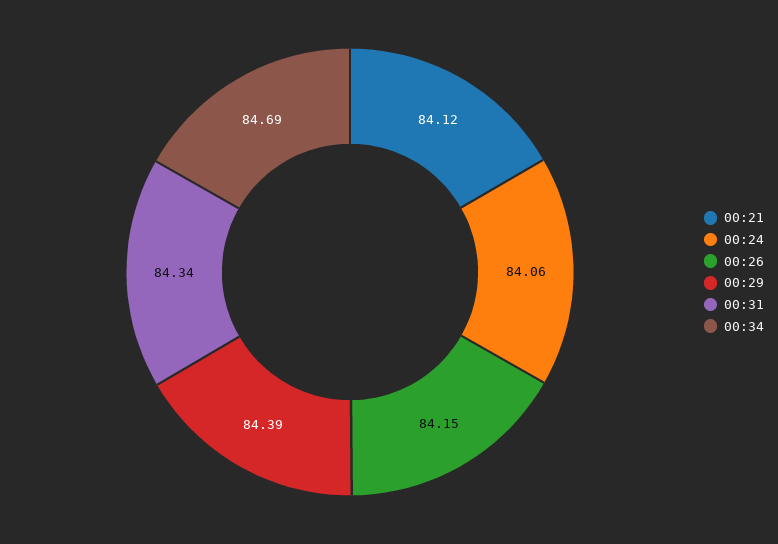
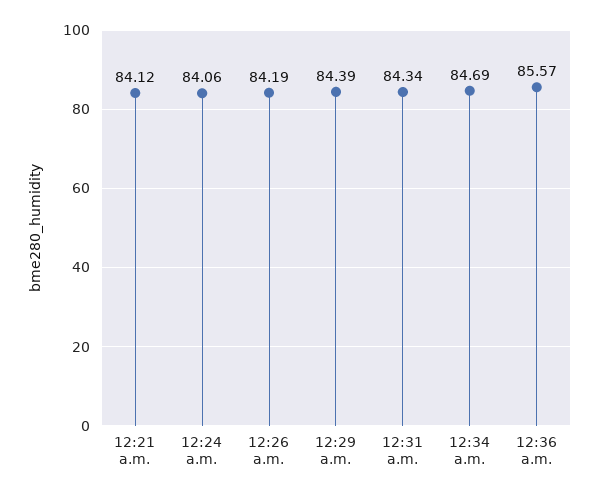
00:26: 84.15 -> 84.19
12:36 a.m.: none -> 85.57

